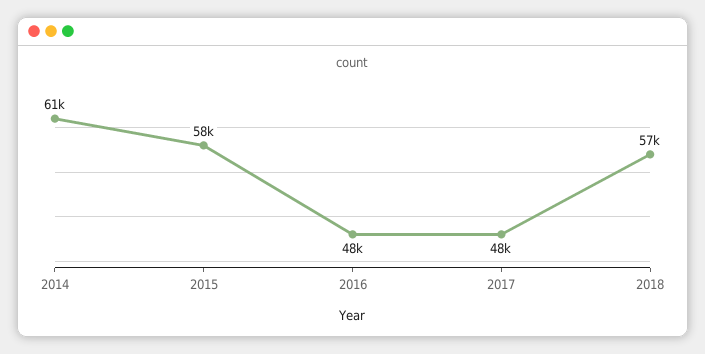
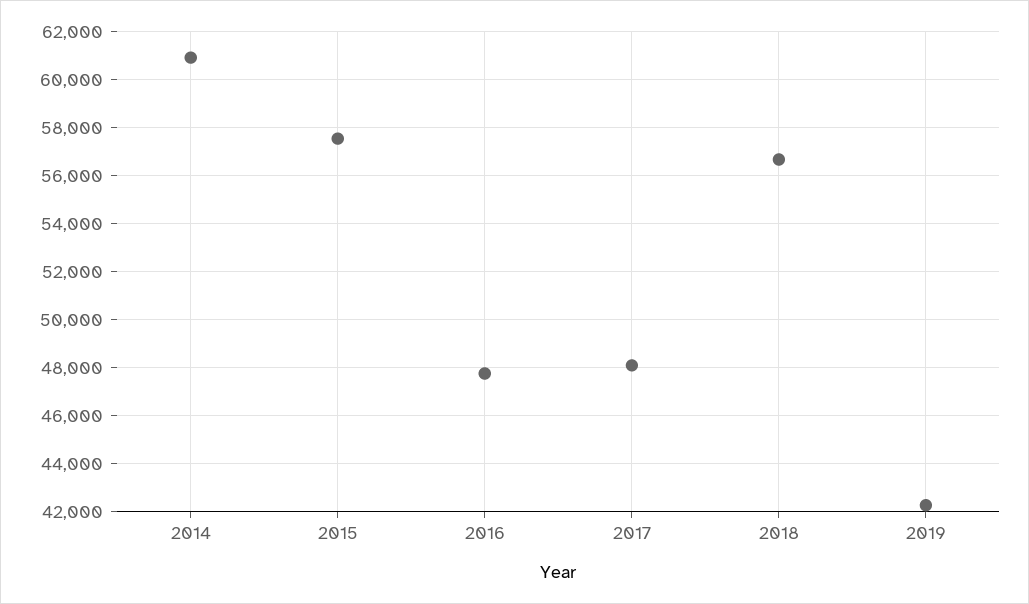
2019: none -> 42250

